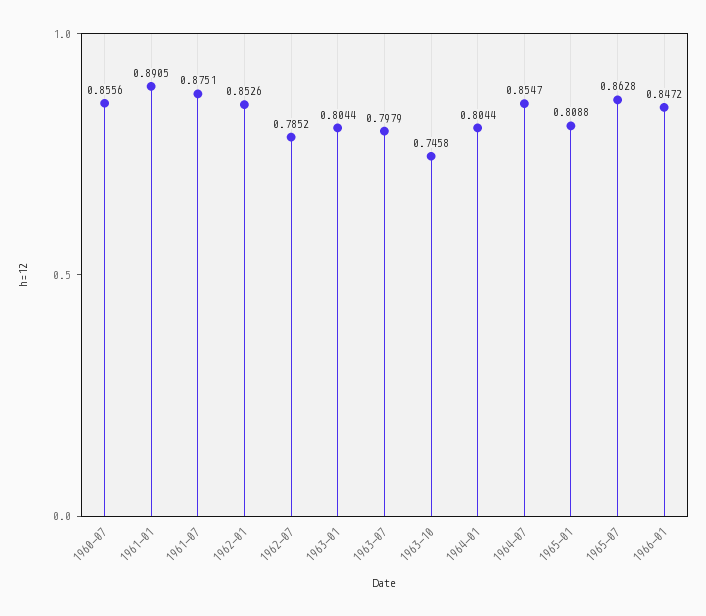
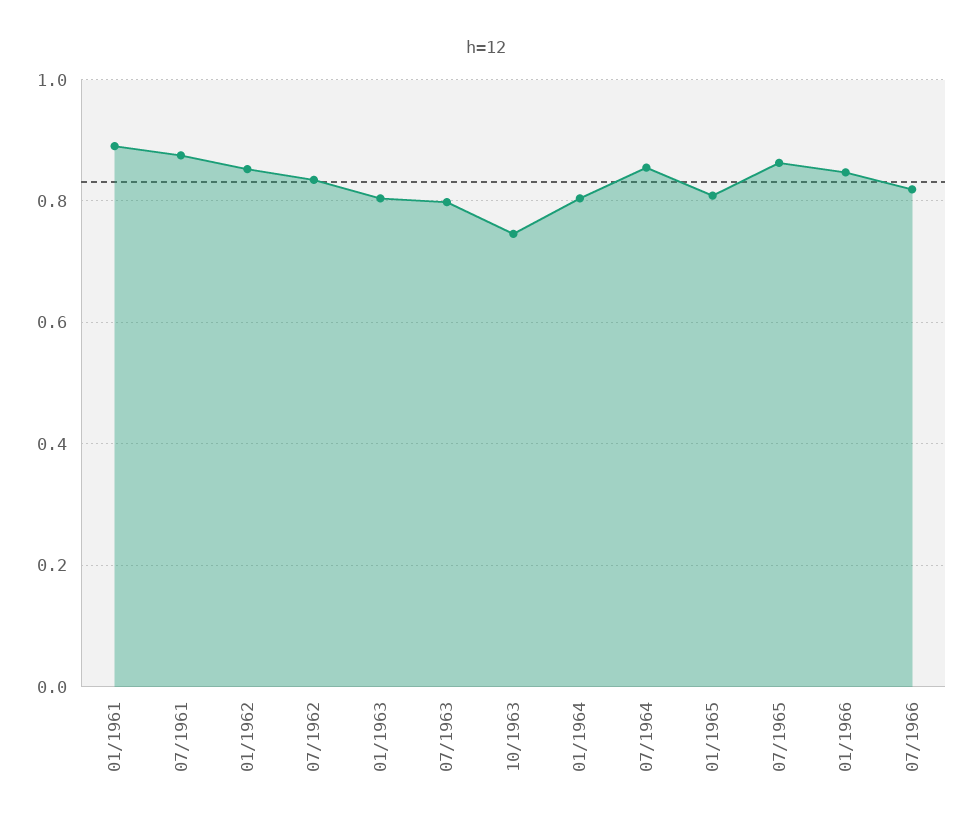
1960-07: 0.8556 -> none
1962-07: 0.7852 -> 0.84
07/1966: none -> 0.82

